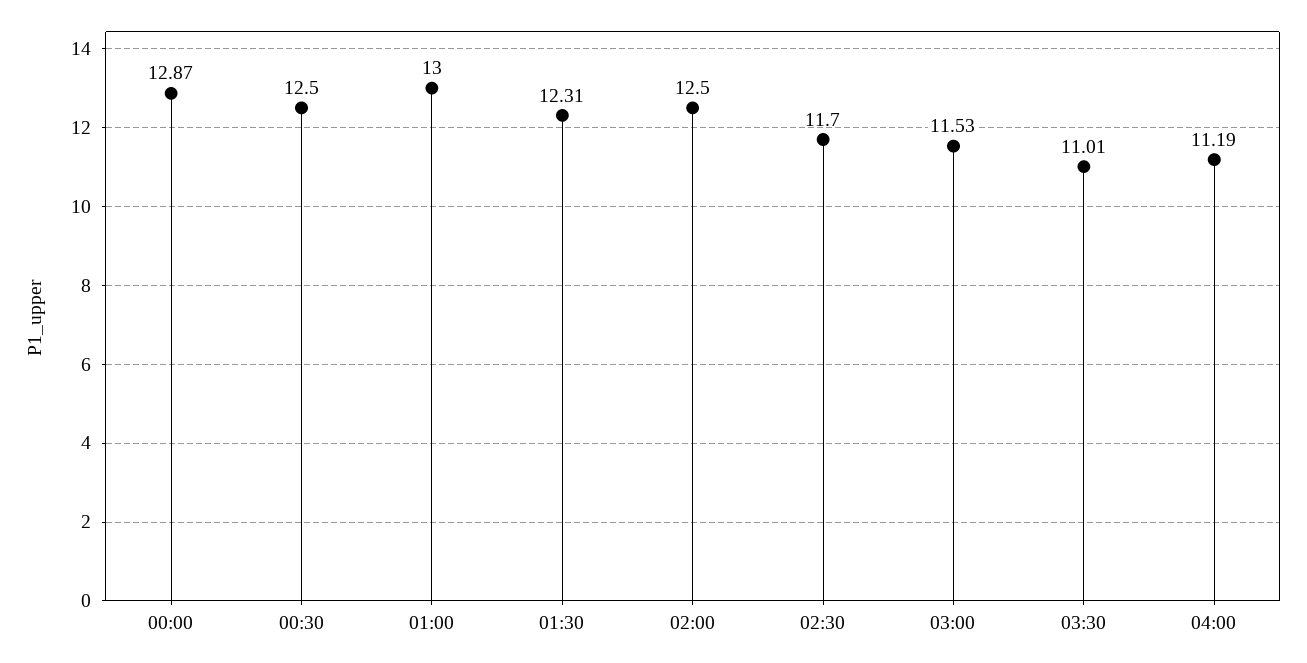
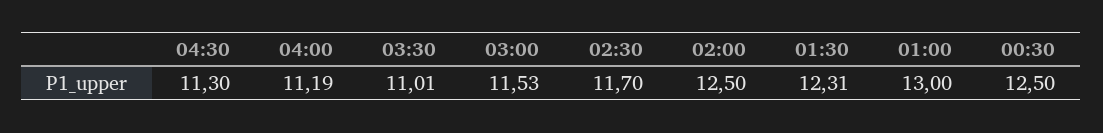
00:00: 12.87 -> none
04:30: none -> 11.3

